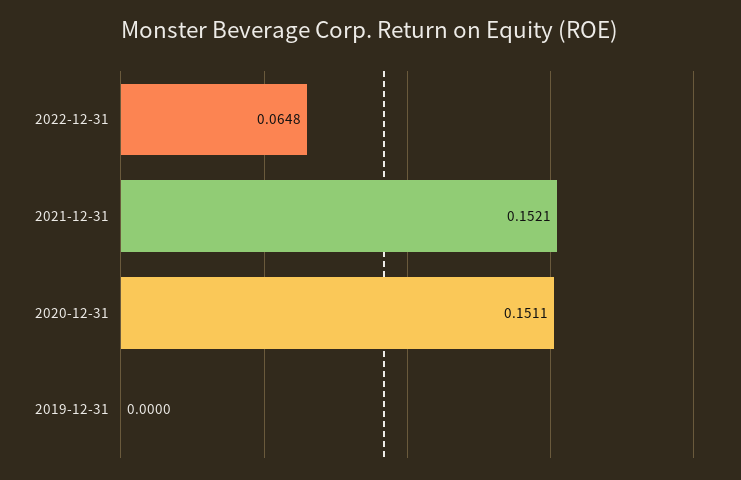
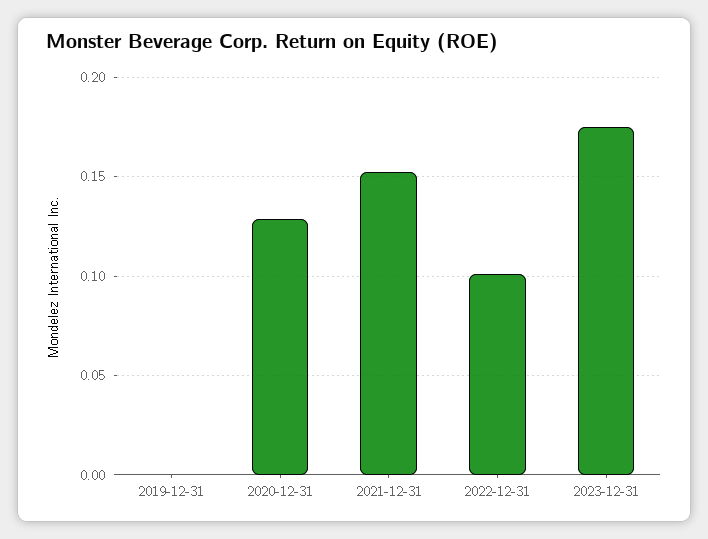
2022-12-31: 0.0648 -> 0.1
2020-12-31: 0.1511 -> 0.13
2023-12-31: none -> 0.175

